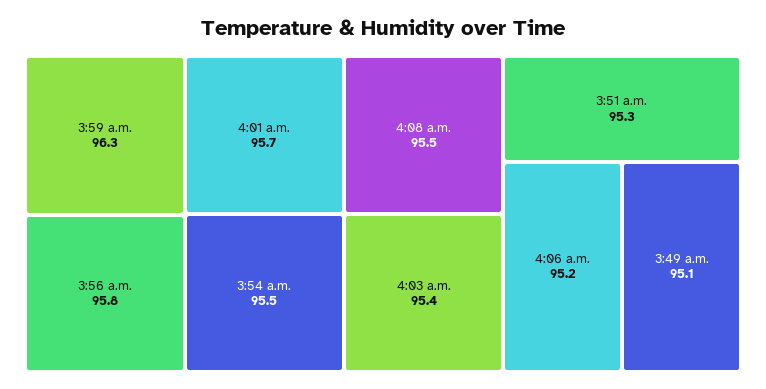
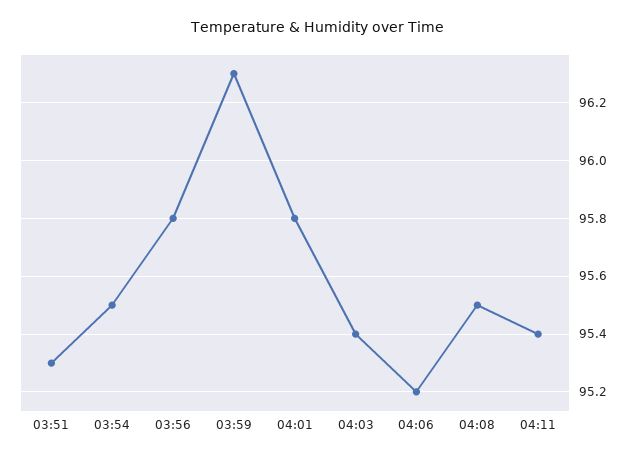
4:01 a.m.: 95.7 -> 95.8
3:49 a.m.: 95.1 -> none
04:11: none -> 95.4

